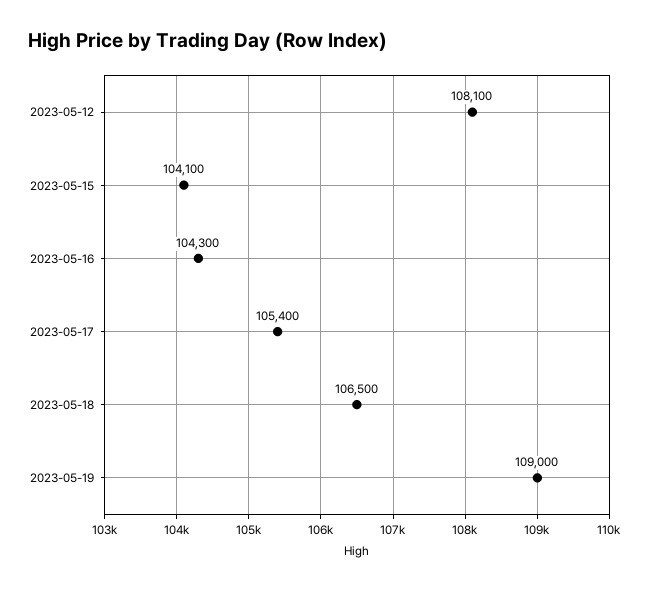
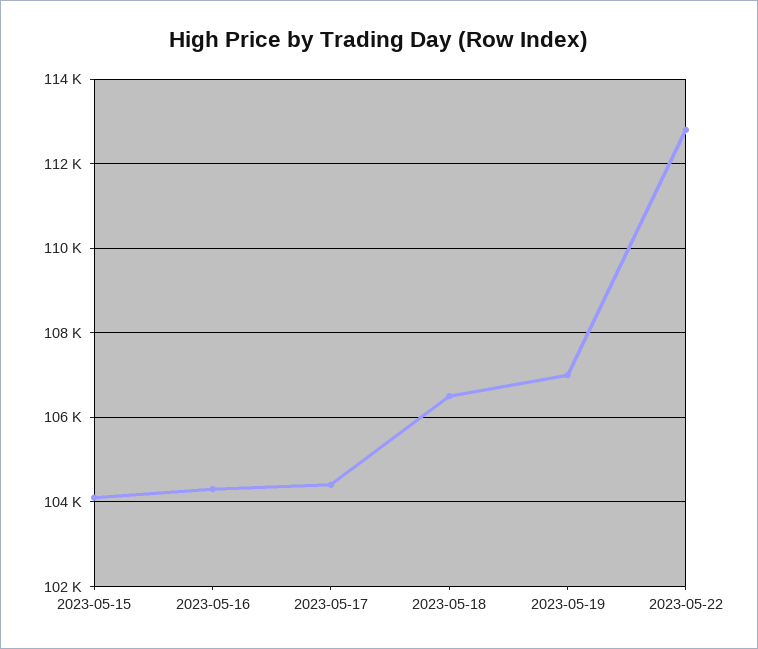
2023-05-12: 108100 -> none
2023-05-17: 105400 -> 104400
2023-05-19: 109000 -> 107000
2023-05-22: none -> 112800

